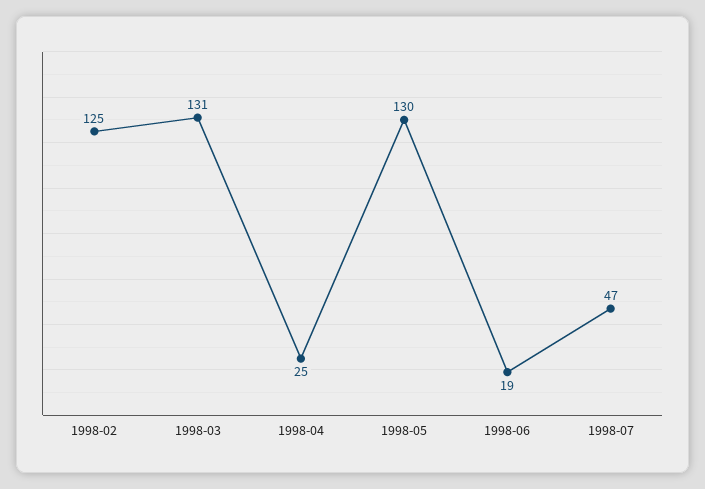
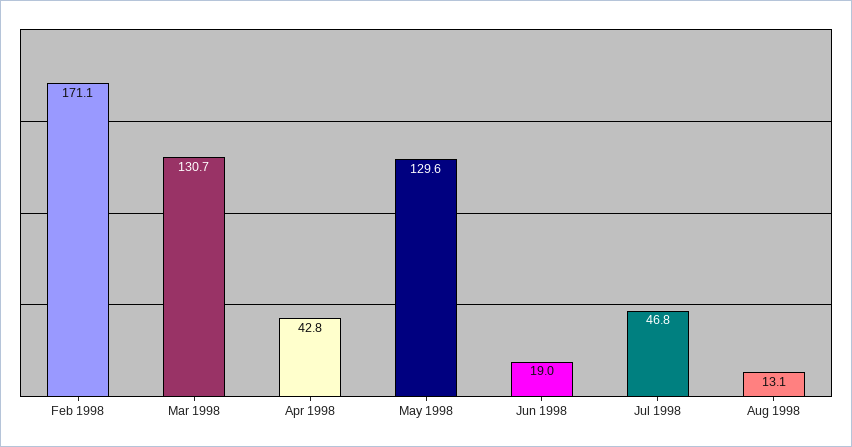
1998-02: 125 -> 171.1
1998-04: 25 -> 42.8
Aug 1998: none -> 13.1

